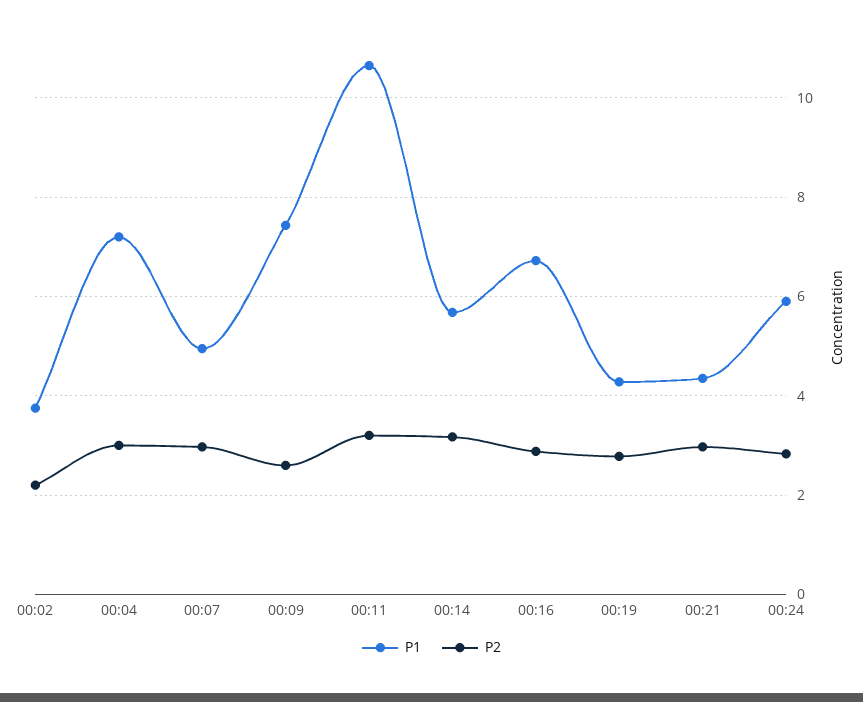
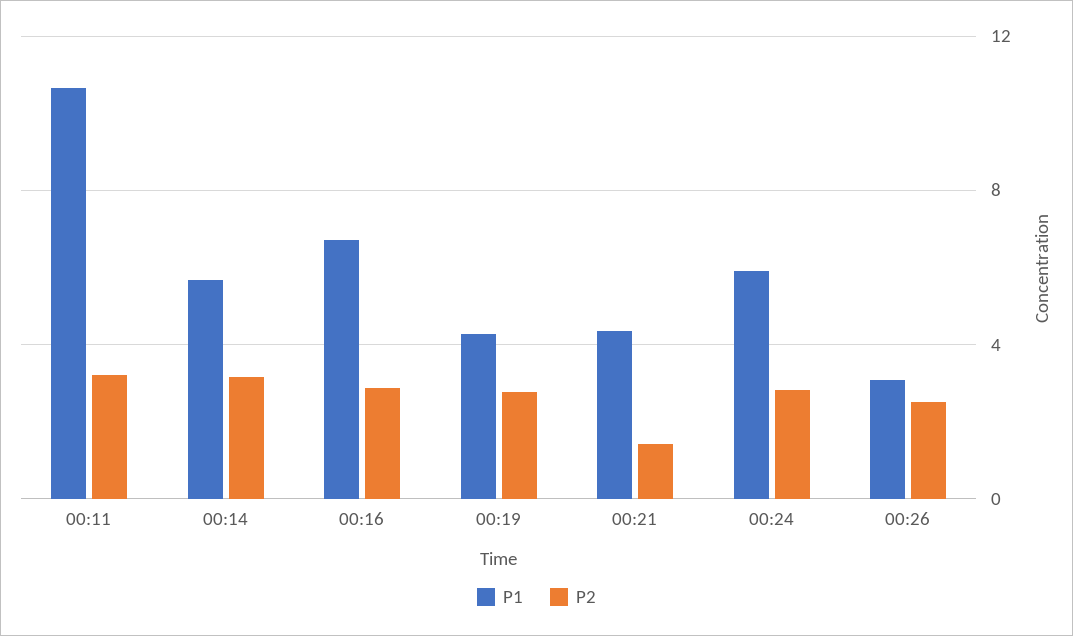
P1, 00:02: 3.8 -> none
P2, 00:02: 2.2 -> none
P1, 00:04: 7.2 -> none
P2, 00:04: 3 -> none
P1, 00:07: 5 -> none
P2, 00:07: 3 -> none
P1, 00:09: 7.4 -> none
P2, 00:09: 2.6 -> none
P2, 00:21: 3 -> 1.5
P1, 00:26: none -> 3
P2, 00:26: none -> 2.5

